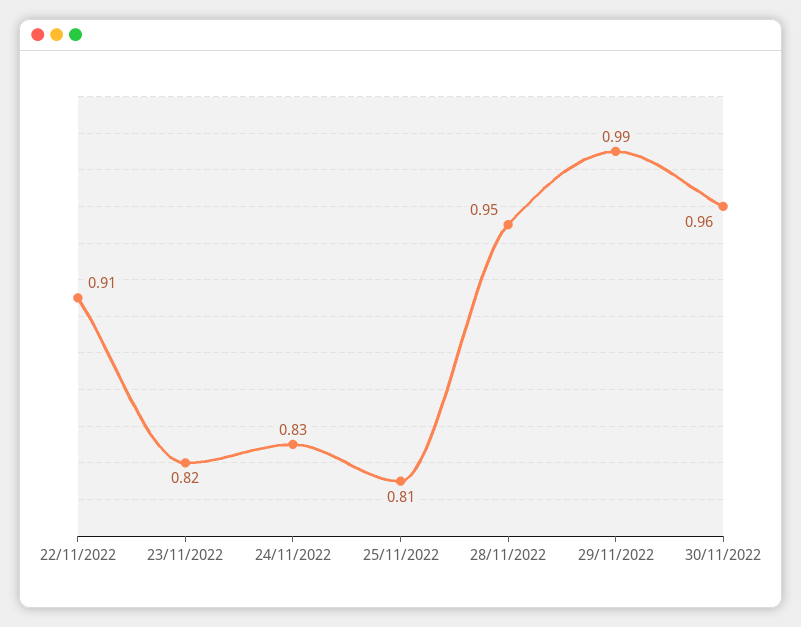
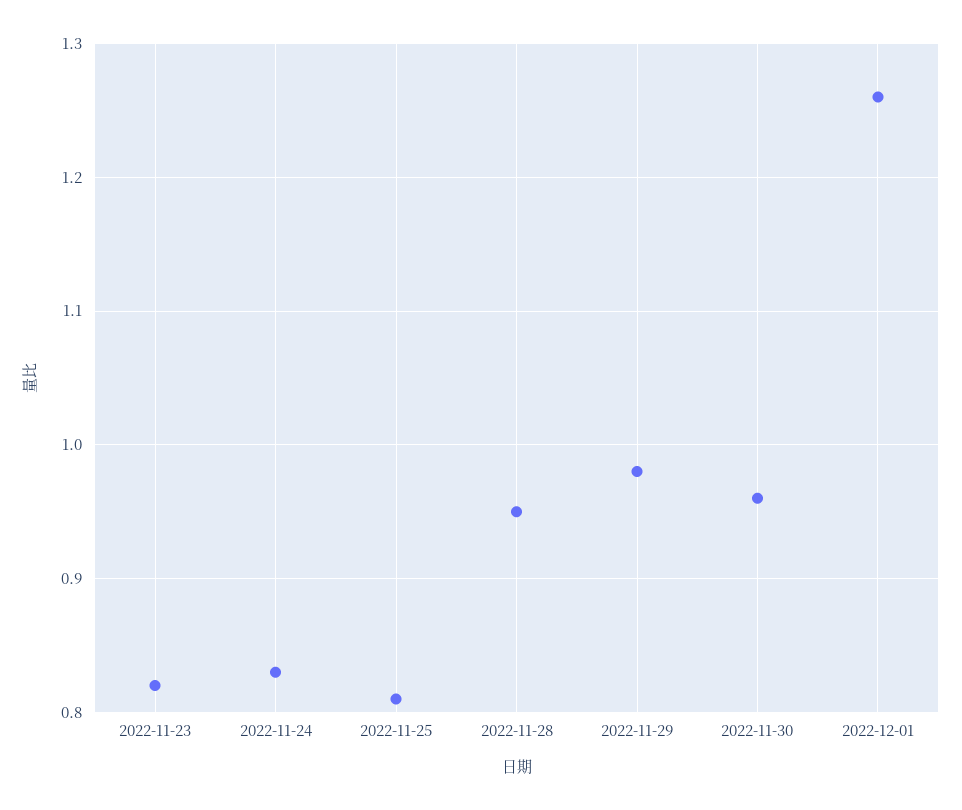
22/11/2022: 0.91 -> none
29/11/2022: 0.99 -> 0.98
2022-12-01: none -> 1.26

